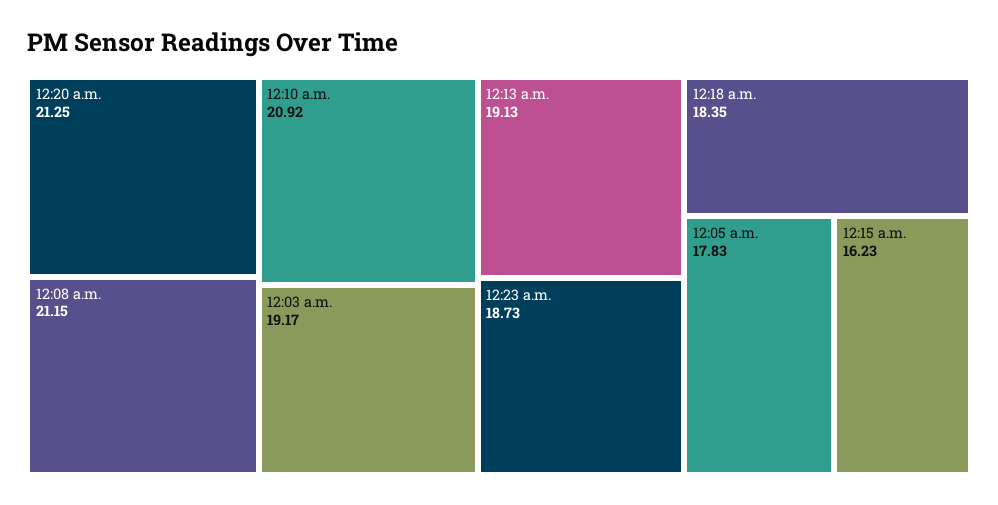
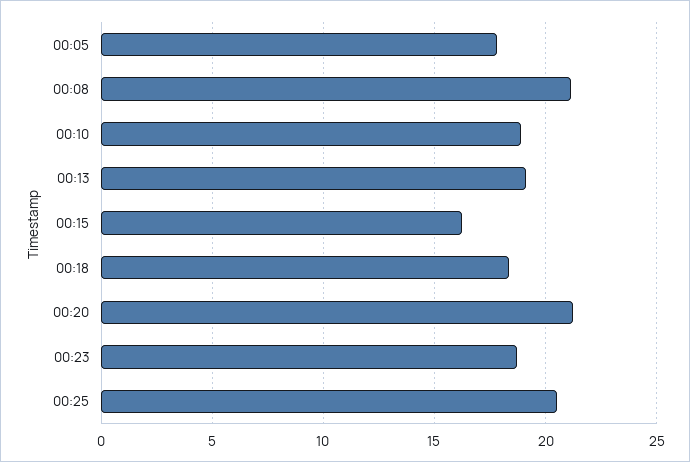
12:10 a.m.: 20.92 -> 19
12:03 a.m.: 19.17 -> none
00:25: none -> 20.5

